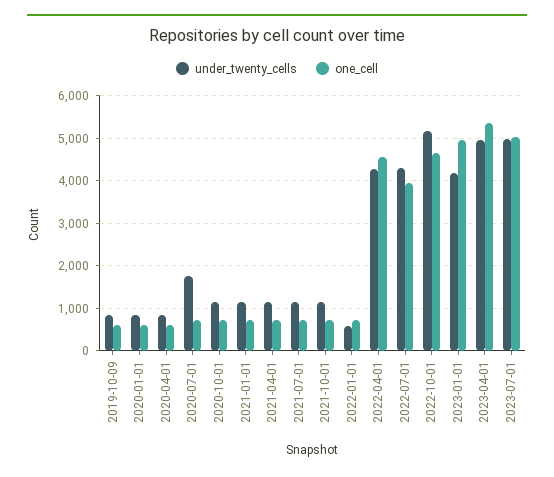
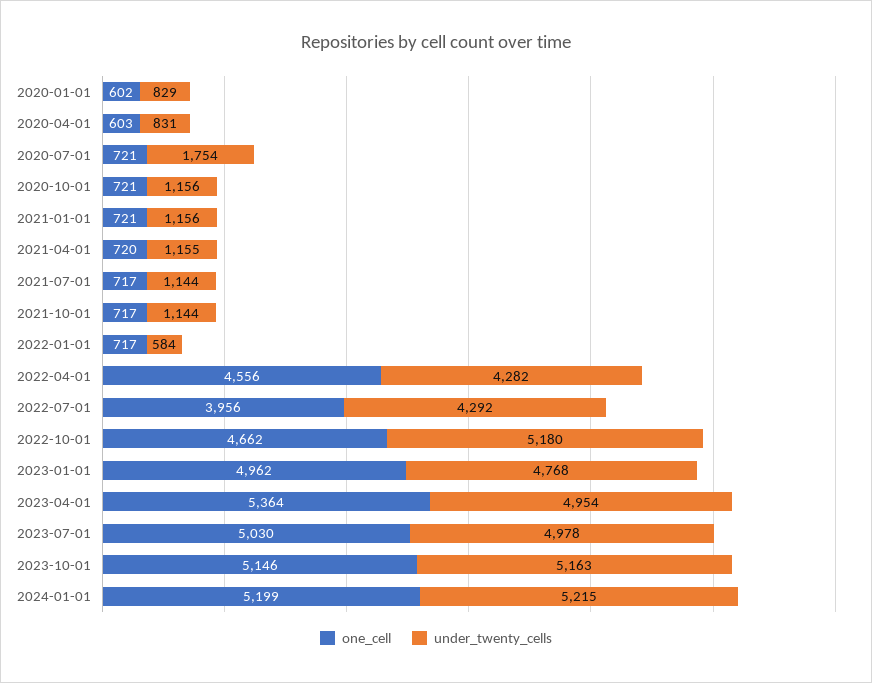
under_twenty_cells, 2019-10-09: 800 -> none
one_cell, 2019-10-09: 600 -> none
under_twenty_cells, 2023-01-01: 4200 -> 4768
one_cell, 2023-10-01: none -> 5146
under_twenty_cells, 2023-10-01: none -> 5163
one_cell, 2024-01-01: none -> 5199
under_twenty_cells, 2024-01-01: none -> 5215

